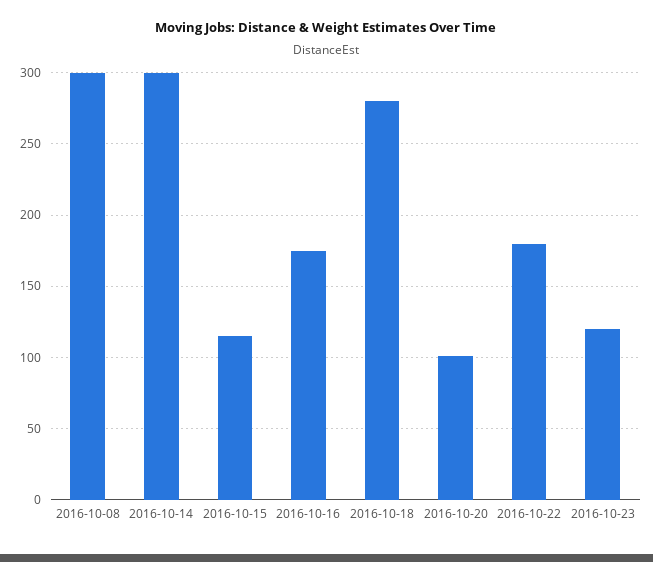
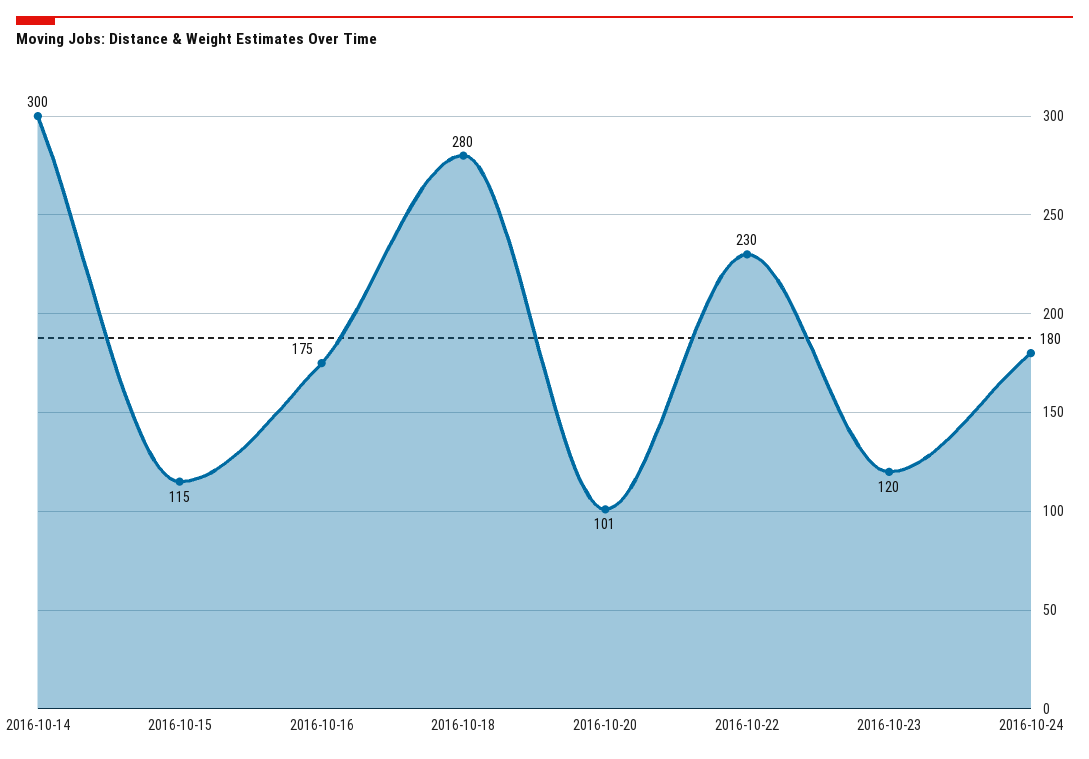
2016-10-08: 300 -> none
2016-10-22: 180 -> 230
2016-10-24: none -> 180

